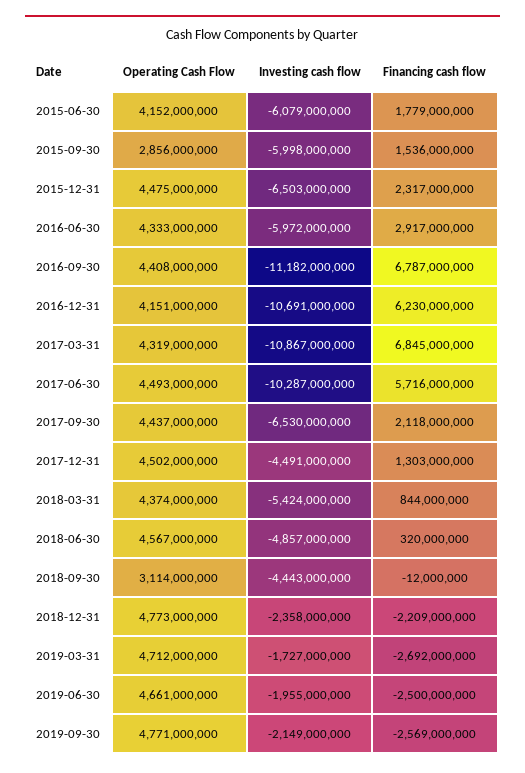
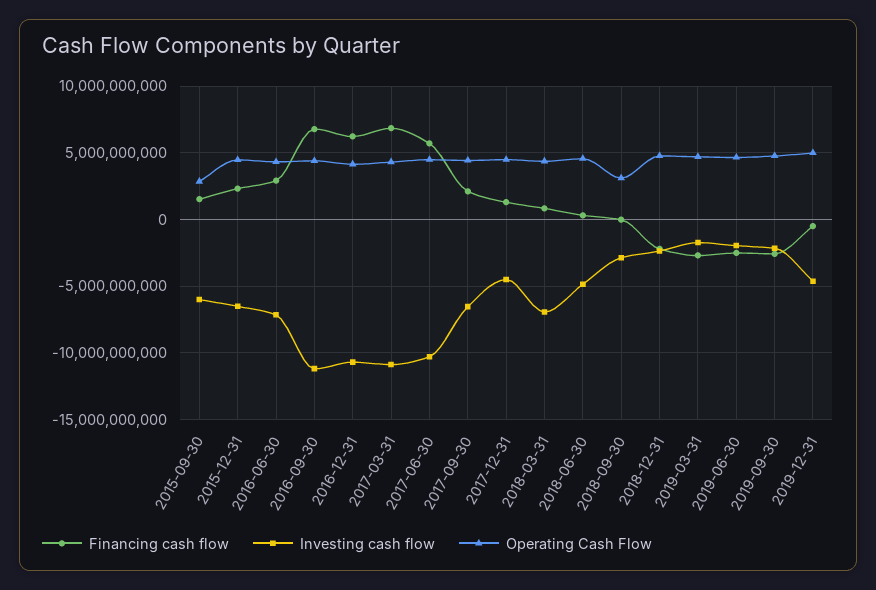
Operating Cash Flow, 2015-06-30: 4152000000 -> none
Investing cash flow, 2015-06-30: -6079000000 -> none
Financing cash flow, 2015-06-30: 1779000000 -> none
Investing cash flow, 2016-06-30: -5972000000 -> -7000000000
Investing cash flow, 2018-03-31: -5424000000 -> -7000000000
Investing cash flow, 2018-09-30: -4443000000 -> -3000000000
Financing cash flow, 2019-12-31: none -> -500000000
Investing cash flow, 2019-12-31: none -> -4500000000
Operating Cash Flow, 2019-12-31: none -> 5000000000

